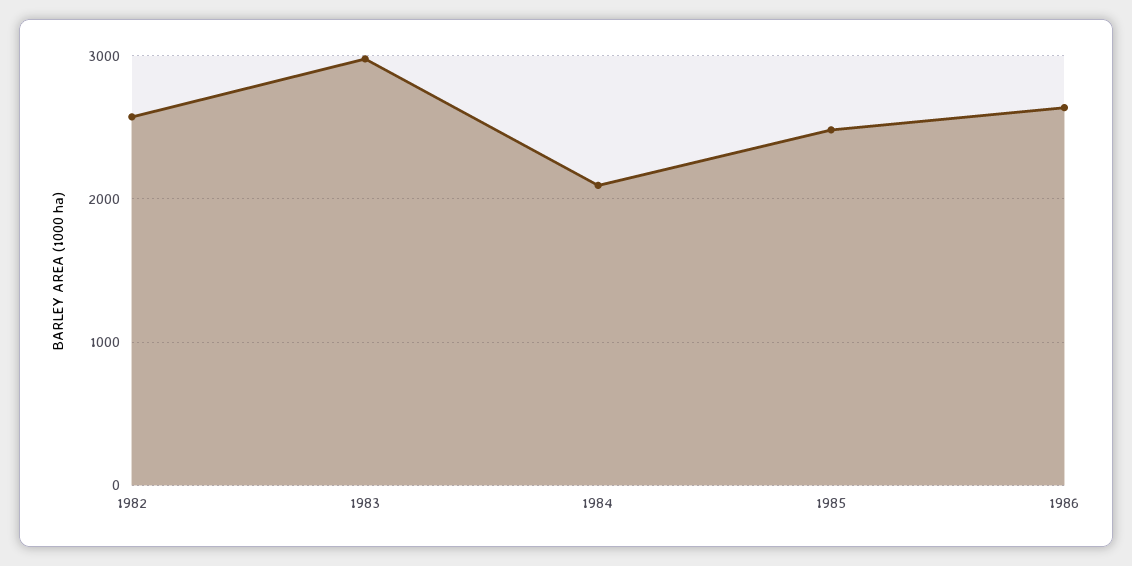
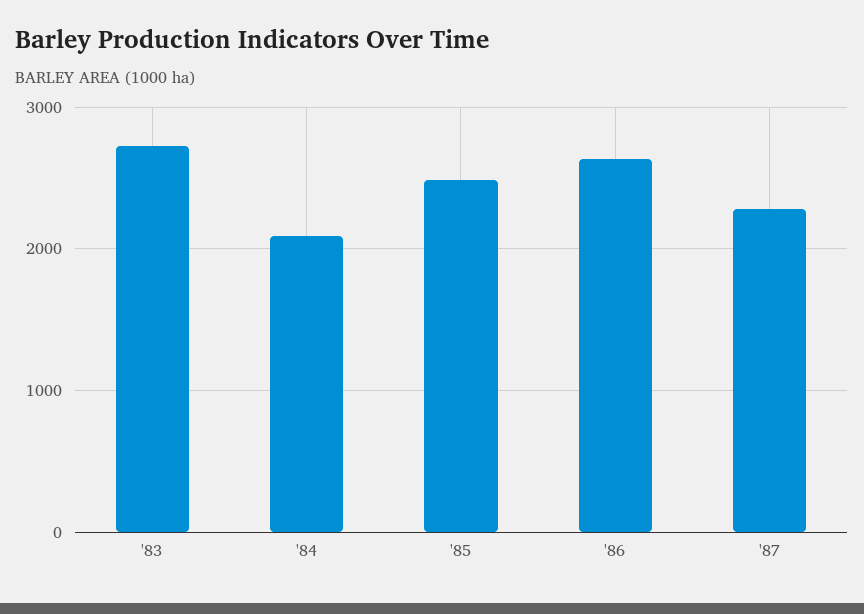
1982: 2600 -> none
1983: 3000 -> 2700
'87: none -> 2300

